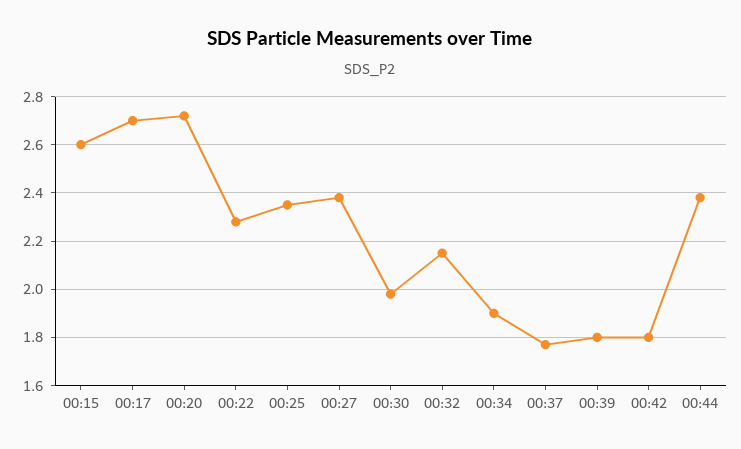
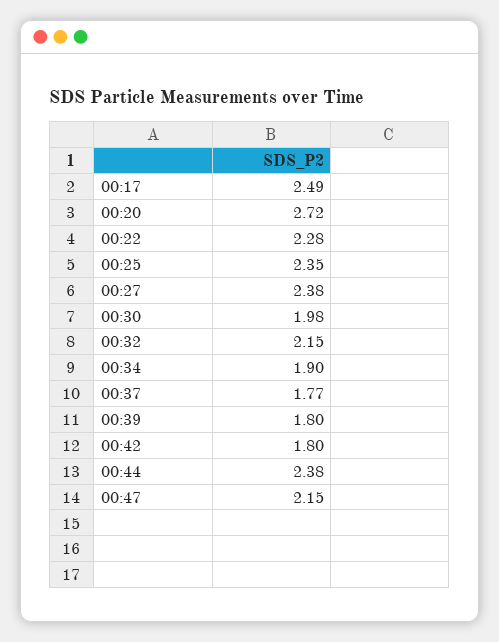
00:15: 2.6 -> none
00:17: 2.7 -> 2.49
00:47: none -> 2.15

